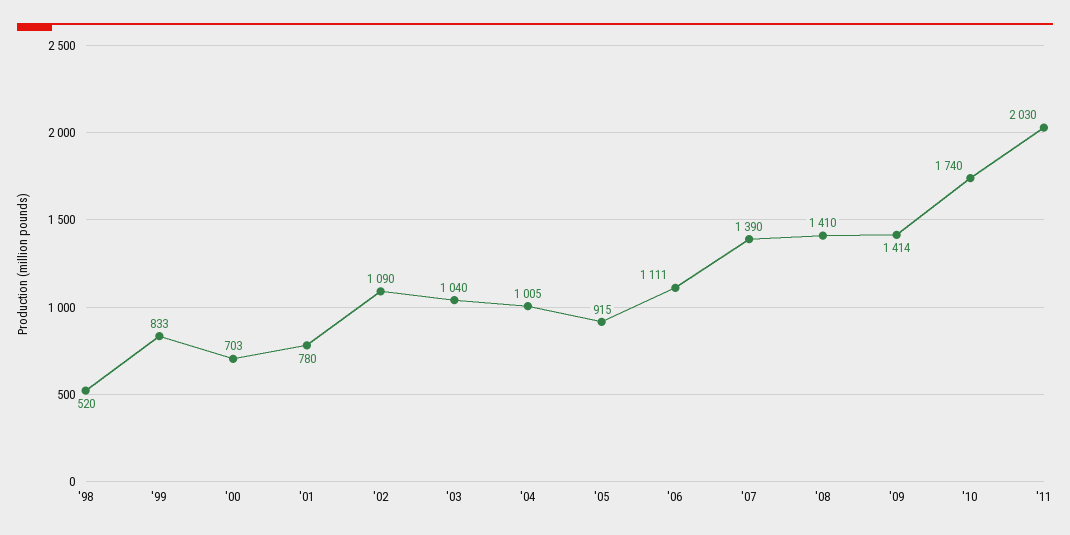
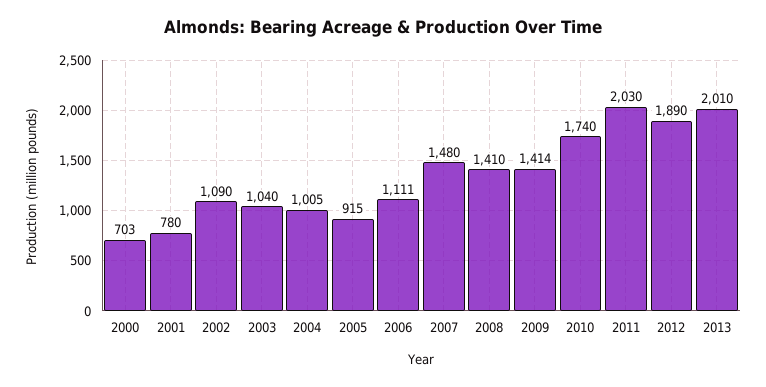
'98: 520 -> none
'99: 833 -> none
'07: 1390 -> 1480
2012: none -> 1890
2013: none -> 2010

